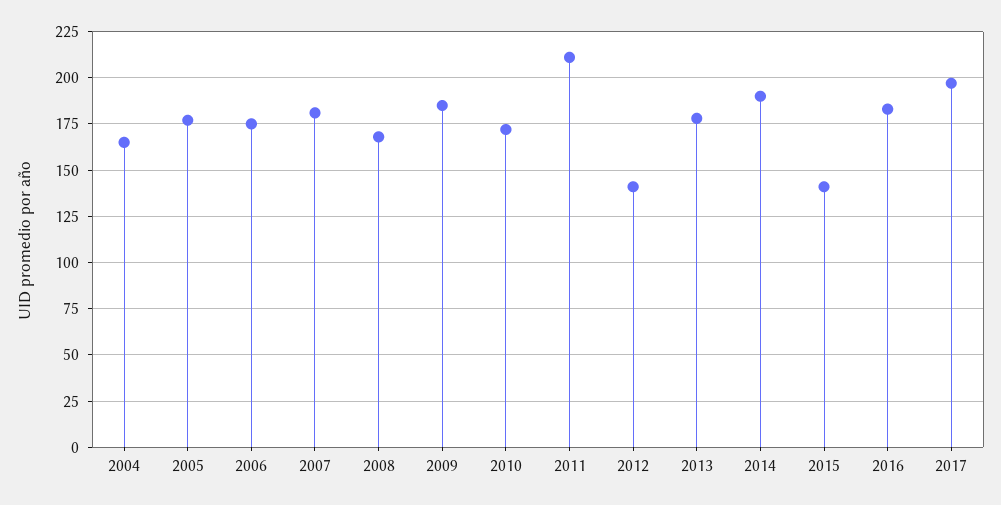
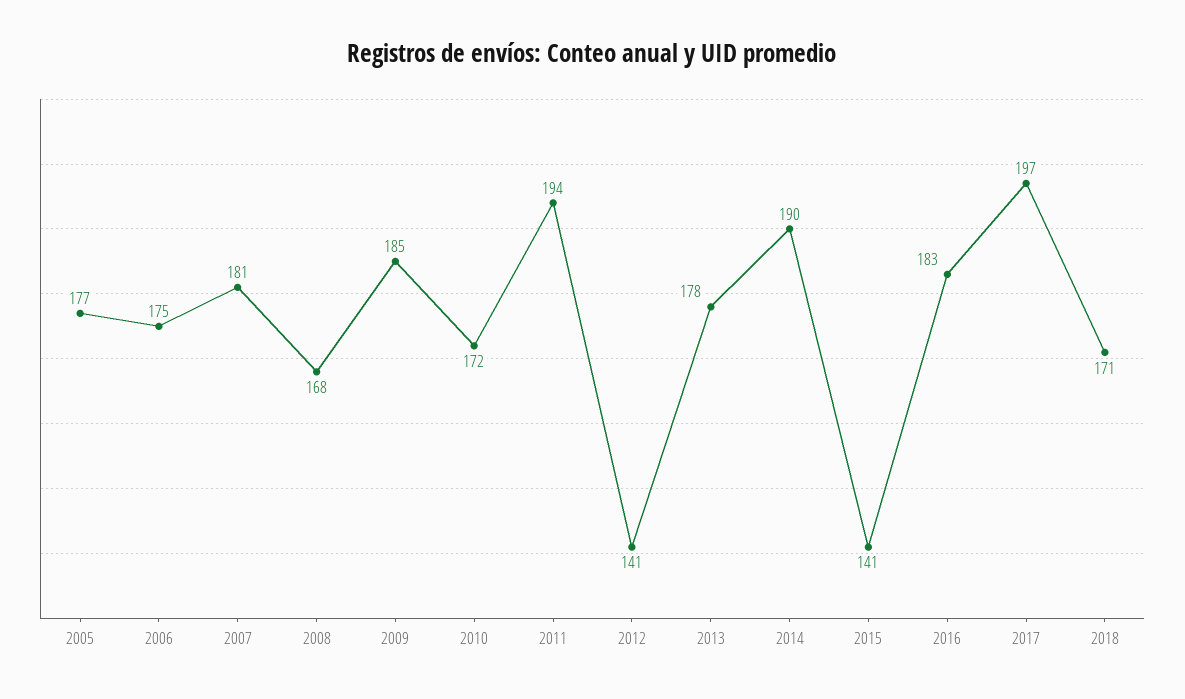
2004: 165 -> none
2011: 210 -> 194
2018: none -> 171

